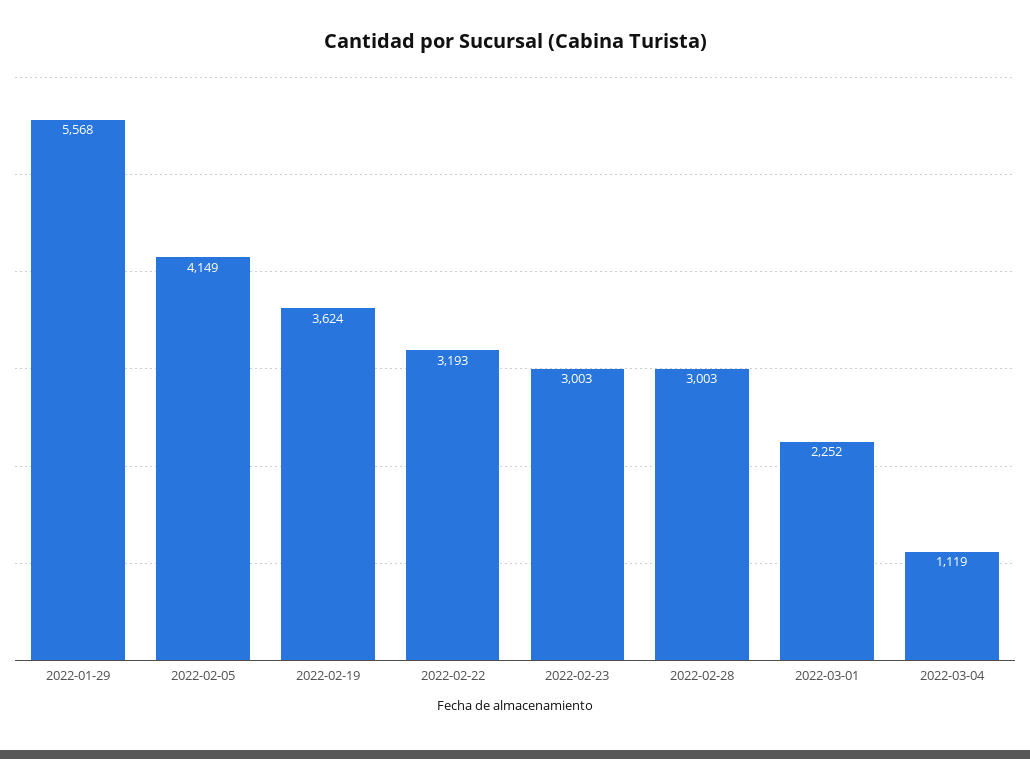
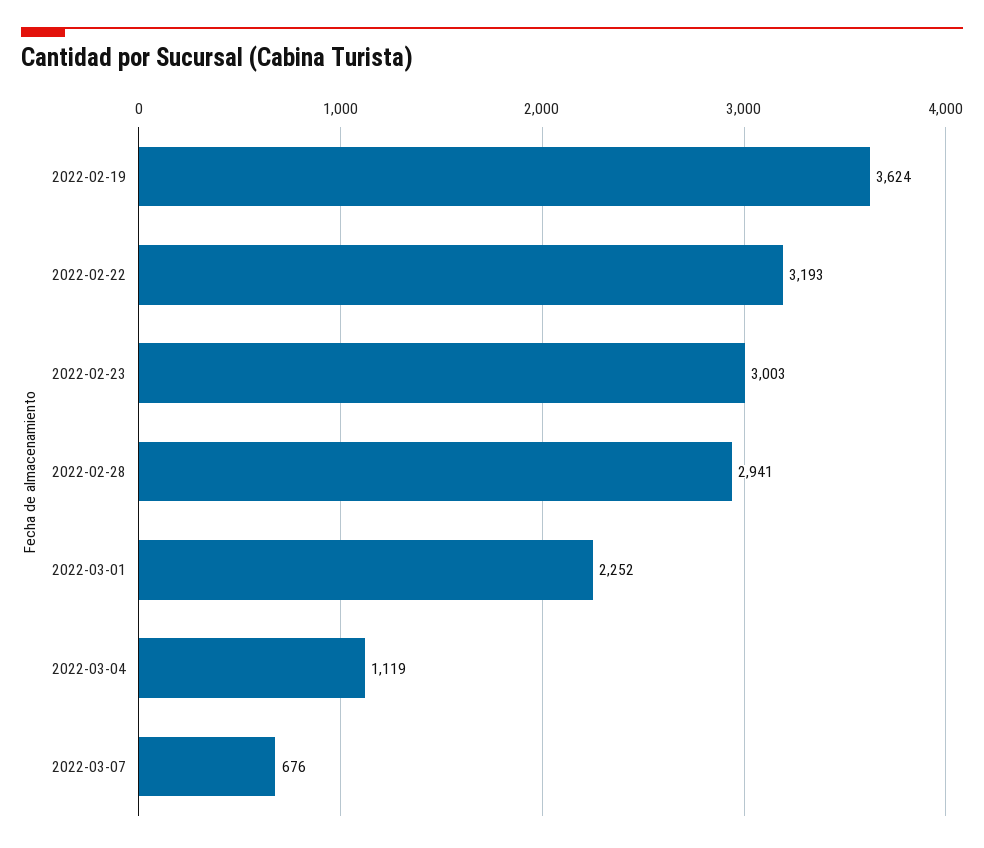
2022-01-29: 5568 -> none
2022-02-05: 4149 -> none
2022-02-28: 3003 -> 2941
2022-03-07: none -> 676

